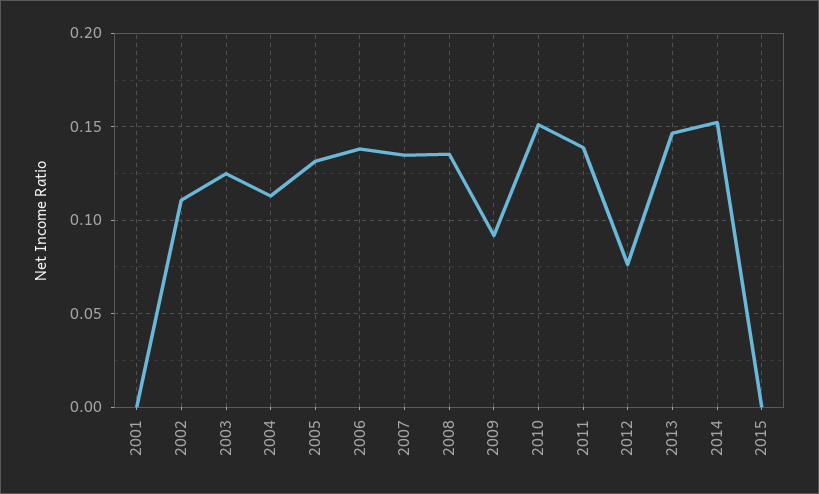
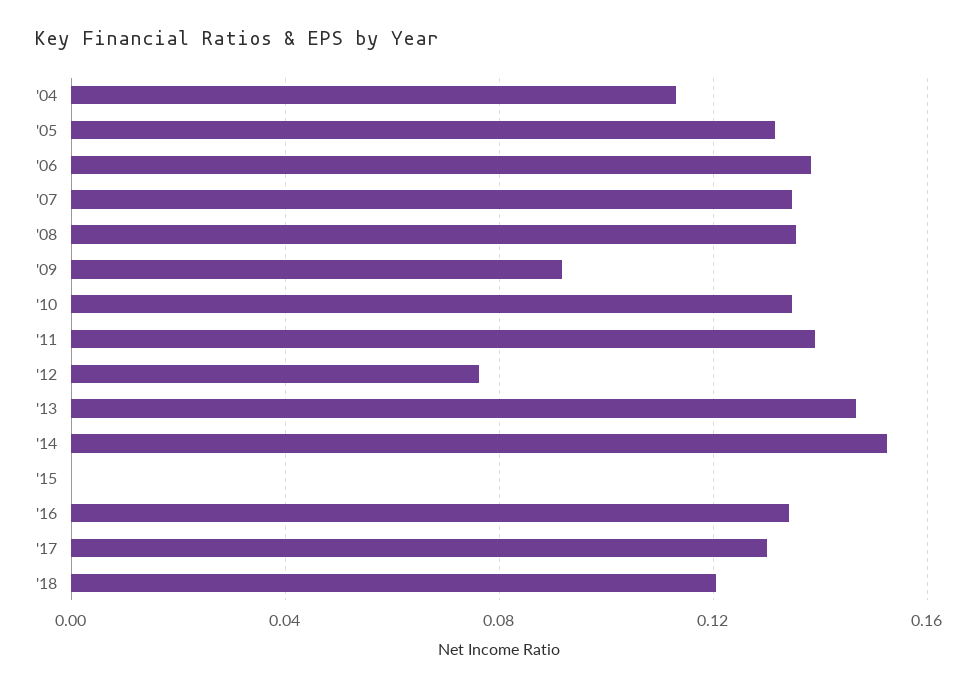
2001: 0 -> none
2002: 0.11 -> none
2003: 0.125 -> none
2010: 0.15 -> 0.135
'16: none -> 0.135
'17: none -> 0.13
'18: none -> 0.12

